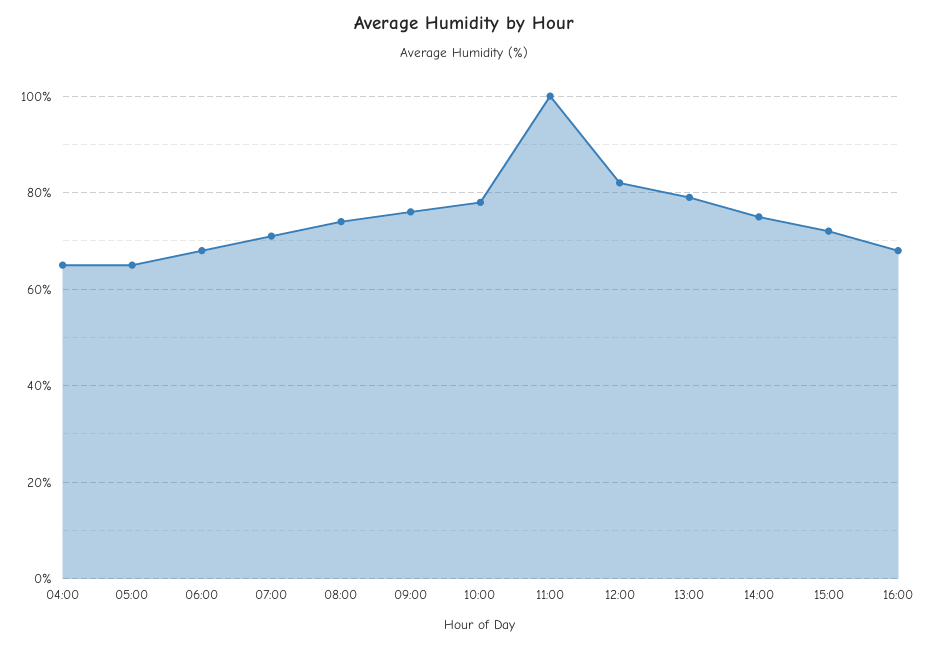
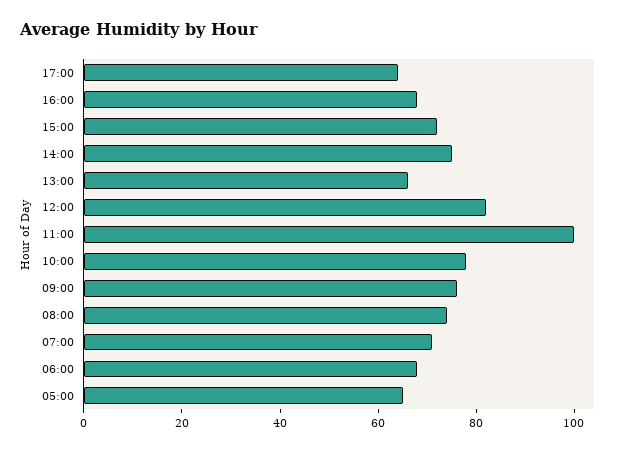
04:00: 65 -> none
13:00: 80 -> 65
17:00: none -> 65

